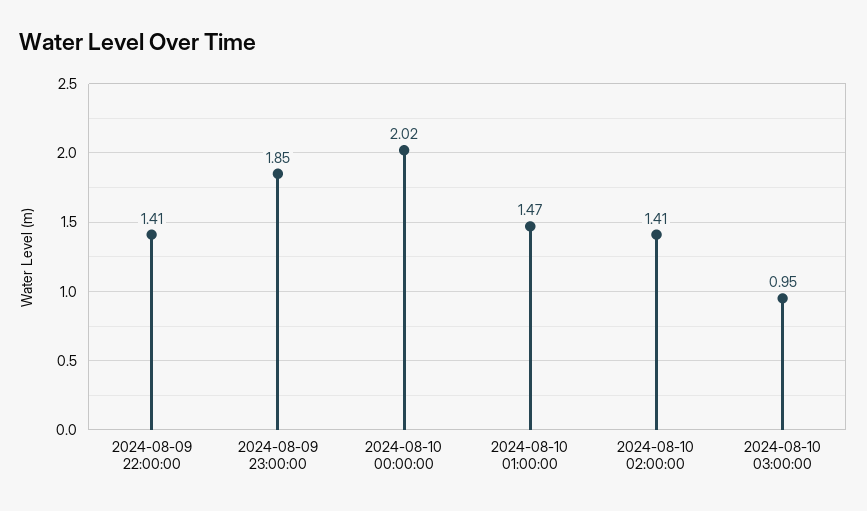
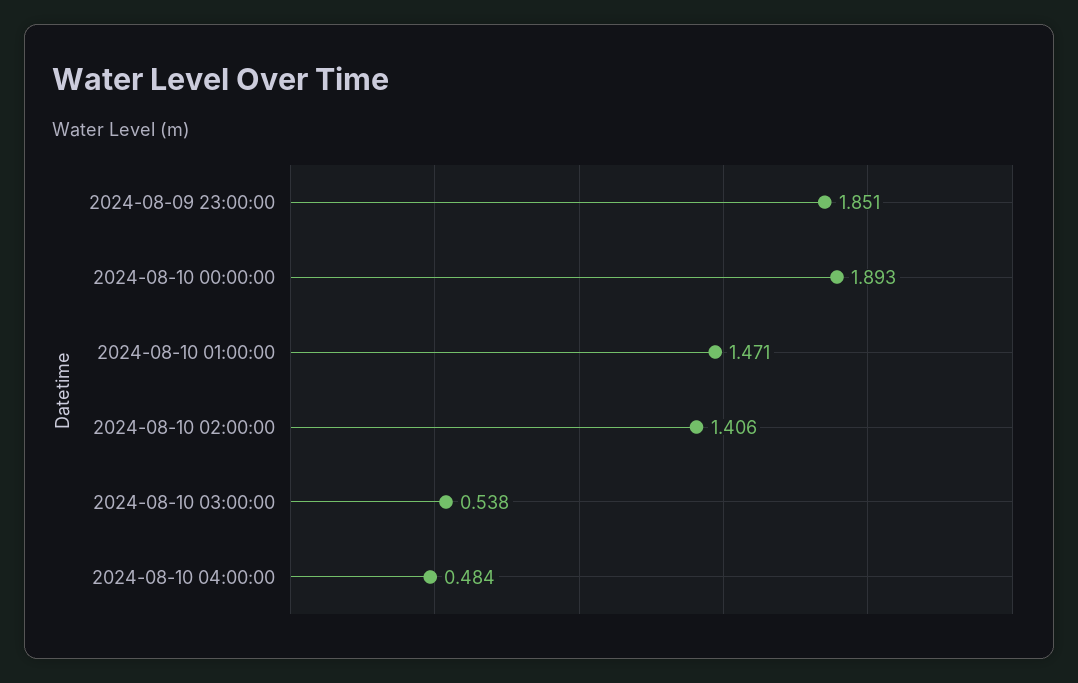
2024-08-09 22:00:00: 1.41 -> none
2024-08-10 00:00:00: 2.02 -> 1.893
2024-08-10 03:00:00: 0.95 -> 0.538
2024-08-10 04:00:00: none -> 0.484

